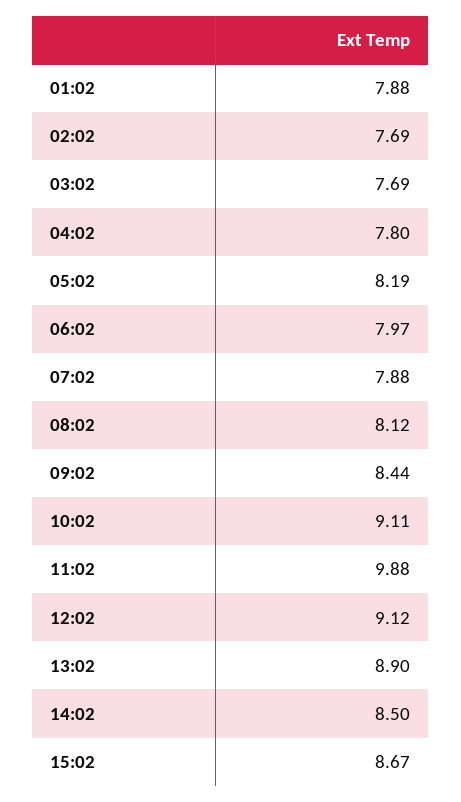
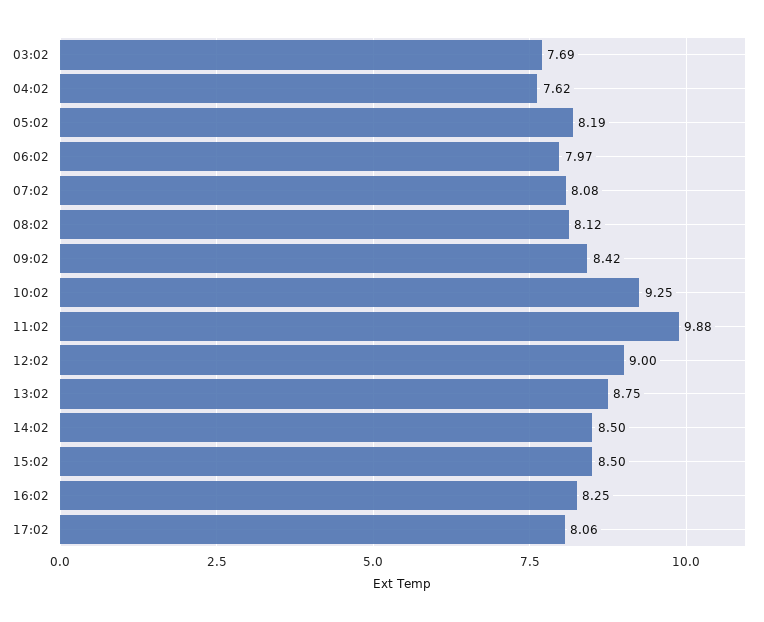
01:02: 7.88 -> none
02:02: 7.69 -> none
04:02: 7.8 -> 7.62
07:02: 7.88 -> 8.08
09:02: 8.44 -> 8.42
10:02: 9.11 -> 9.25
12:02: 9.12 -> 9
13:02: 8.9 -> 8.75
15:02: 8.67 -> 8.5
16:02: none -> 8.25
17:02: none -> 8.06

